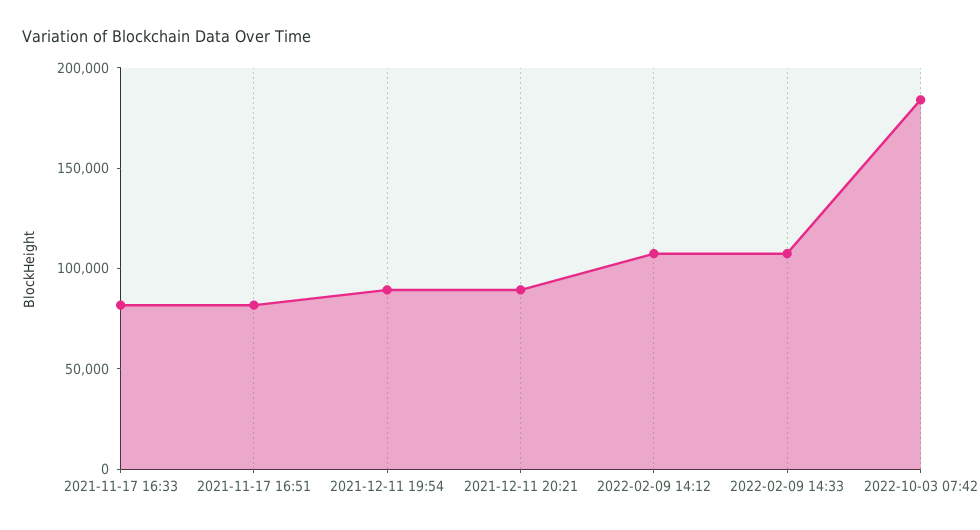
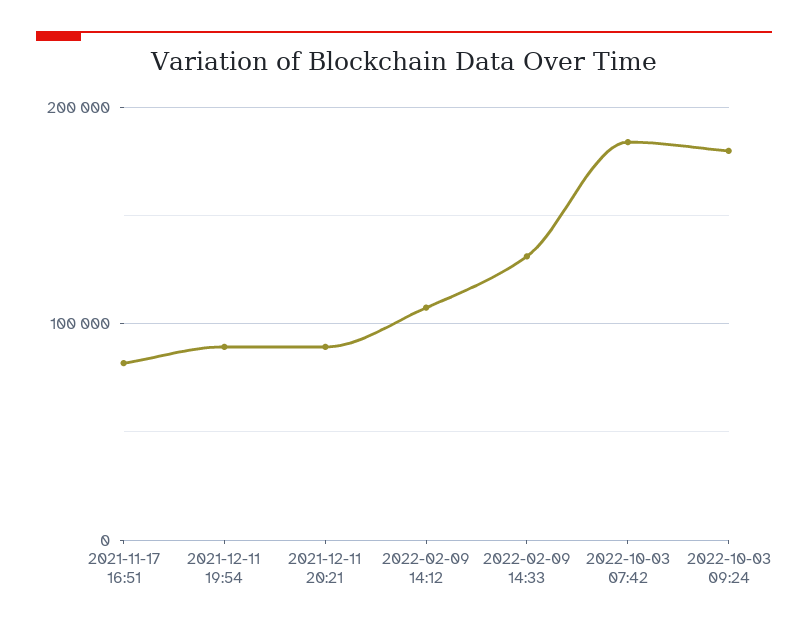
2021-11-17 16:33: 80000 -> none
2022-02-09 14:33: 110000 -> 130000
2022-10-03 09:24: none -> 180000

